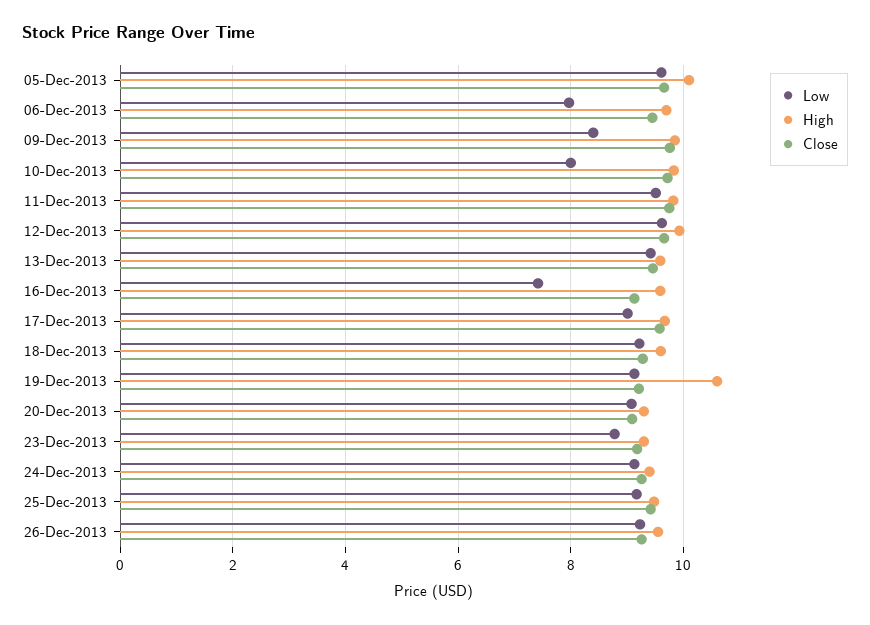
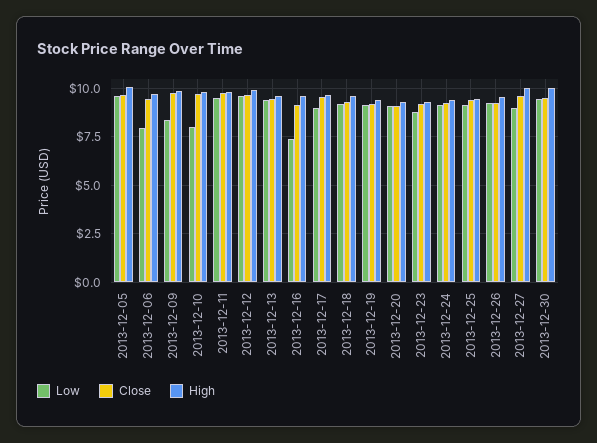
High, 19-Dec-2013: 10.6 -> 9.5
Low, 2013-12-27: none -> 9
Close, 2013-12-27: none -> 9.5
High, 2013-12-27: none -> 10
Low, 2013-12-30: none -> 9.5
Close, 2013-12-30: none -> 9.5
High, 2013-12-30: none -> 10

